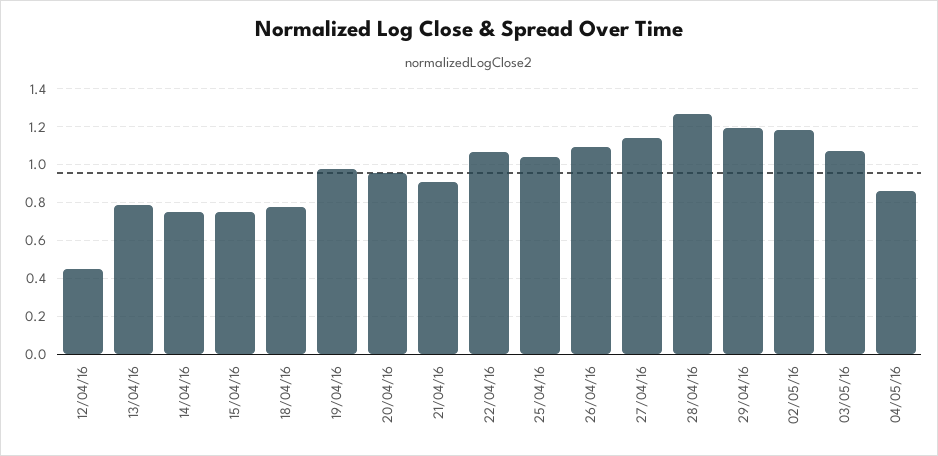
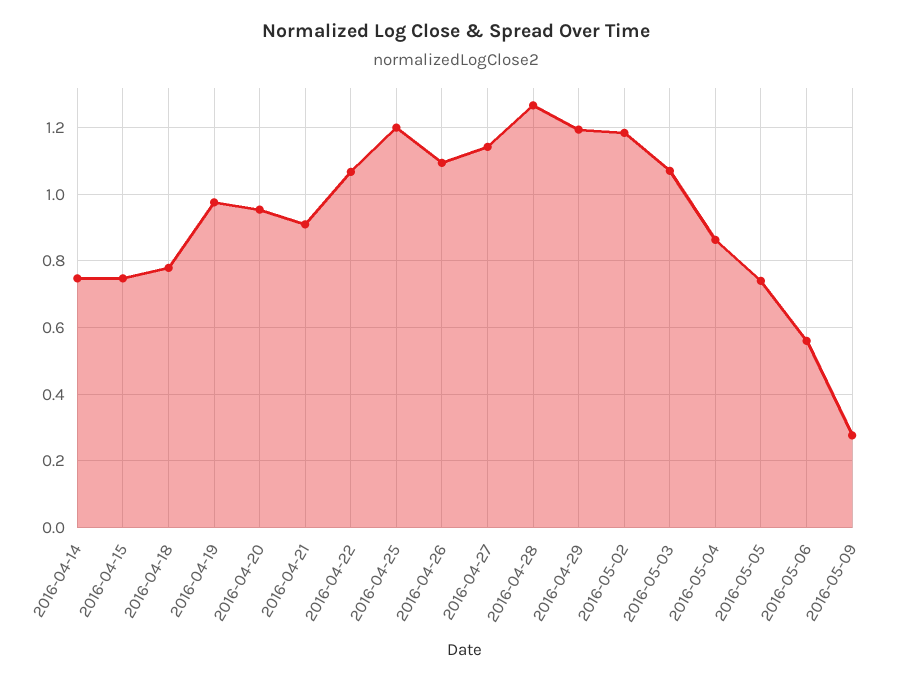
12/04/16: 0.45 -> none
13/04/16: 0.8 -> none
25/04/16: 1.05 -> 1.2
2016-05-05: none -> 0.74
2016-05-06: none -> 0.56
2016-05-09: none -> 0.28

